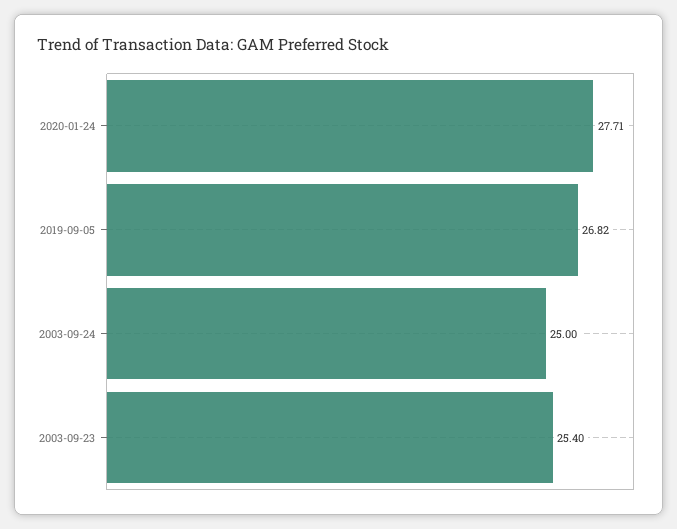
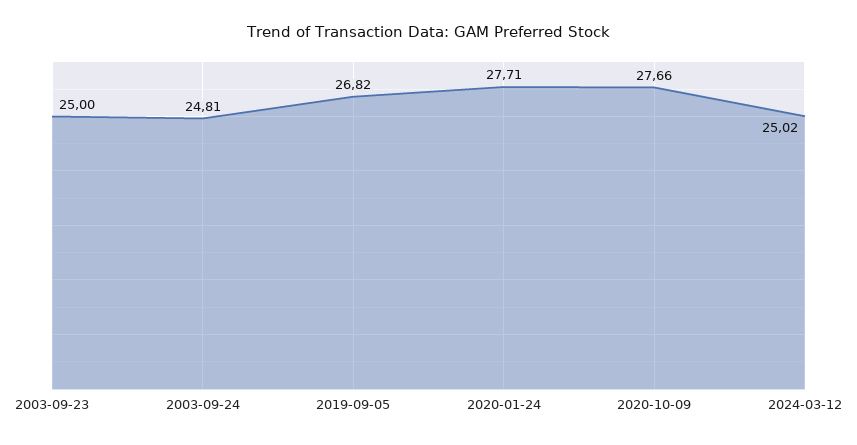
2003-09-24: 25 -> 24.81
2003-09-23: 25.4 -> 25
2020-10-09: none -> 27.66
2024-03-12: none -> 25.02

